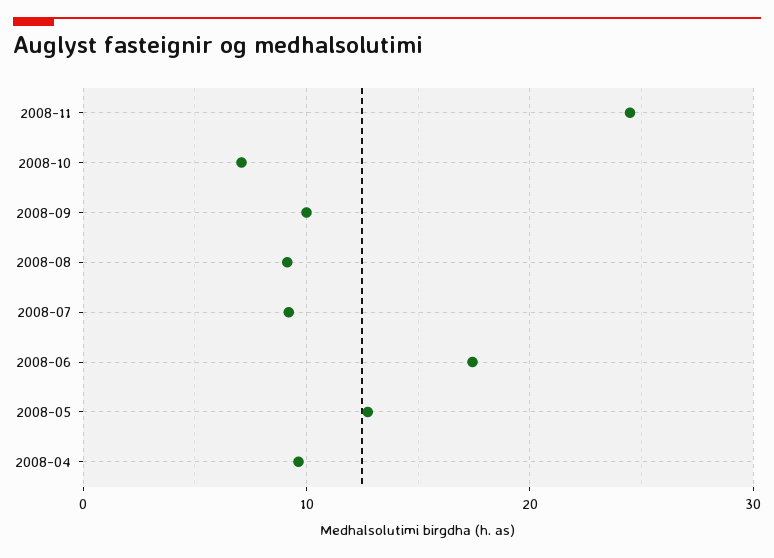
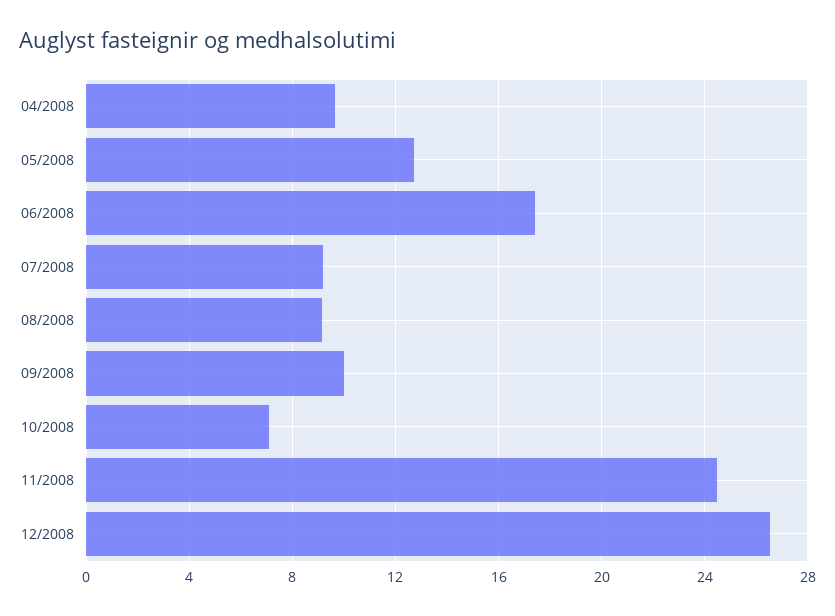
12/2008: none -> 26.5

